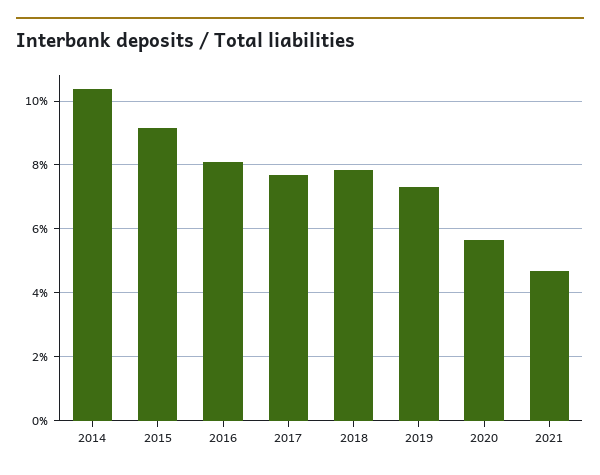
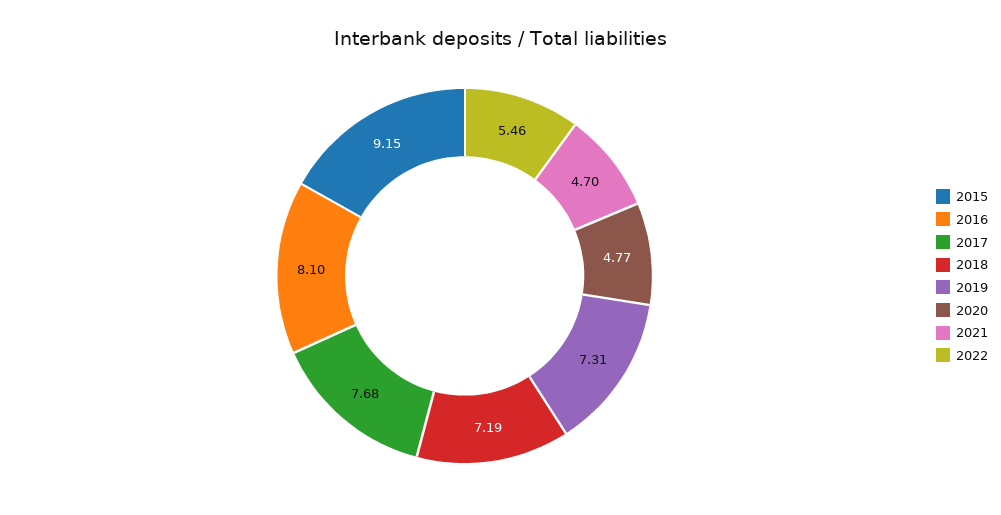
2014: 10.4 -> none
2018: 7.8 -> 7.19
2020: 5.6 -> 4.77
2022: none -> 5.46

